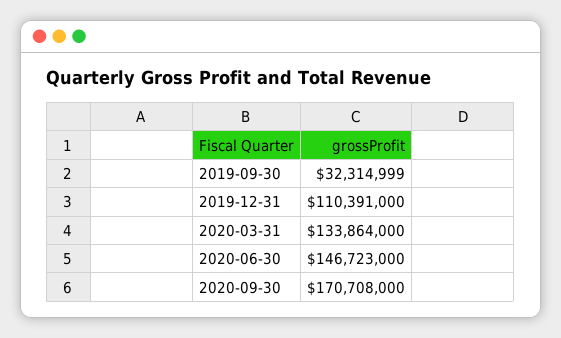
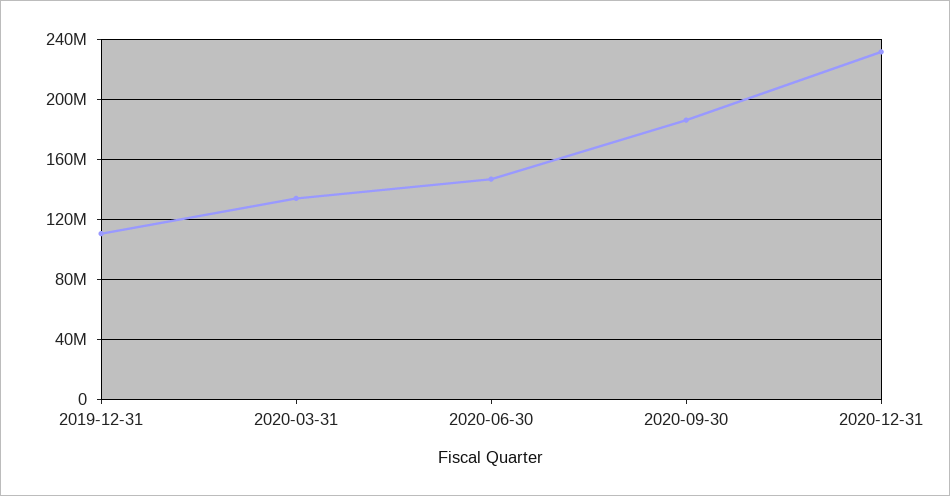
2019-09-30: 32314999 -> none
2020-09-30: 170708000 -> 185000000
2020-12-31: none -> 230000000

